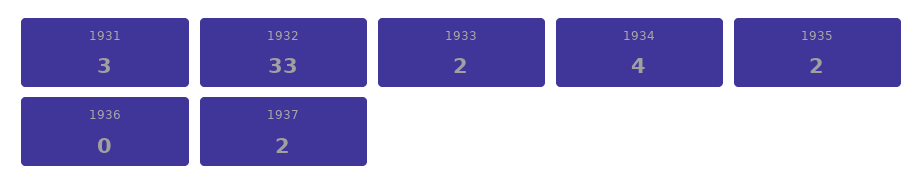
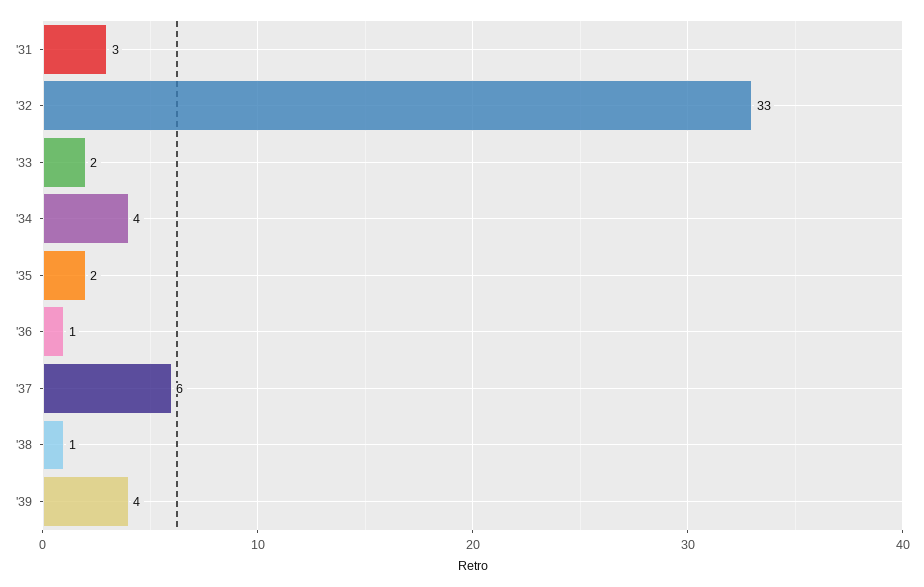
1936: 0 -> 1
1937: 2 -> 6
'38: none -> 1
'39: none -> 4

